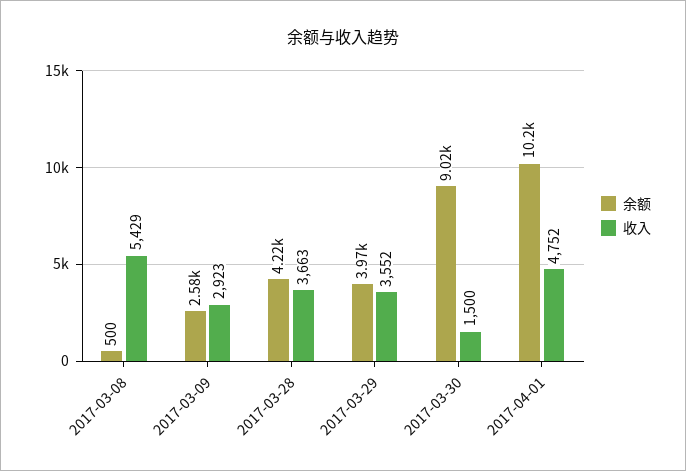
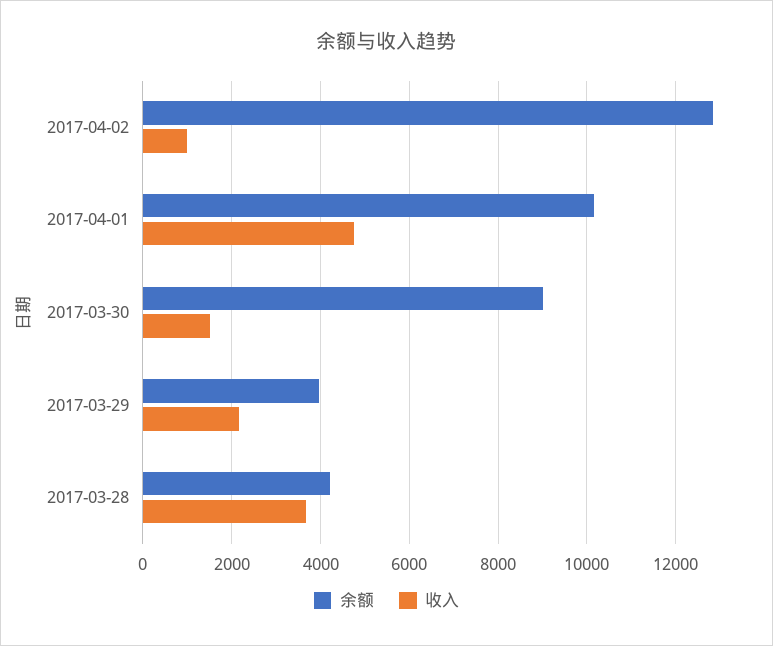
余额, 2017-03-08: 500 -> none
收入, 2017-03-08: 5429 -> none
余额, 2017-03-09: 2580 -> none
收入, 2017-03-09: 2923 -> none
收入, 2017-03-29: 3552 -> 2200
余额, 2017-04-02: none -> 12800
收入, 2017-04-02: none -> 1000

